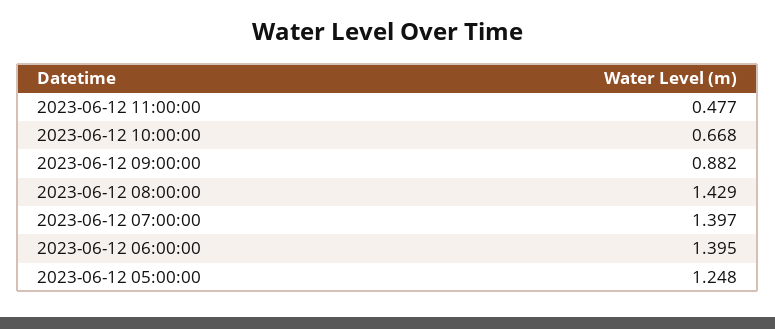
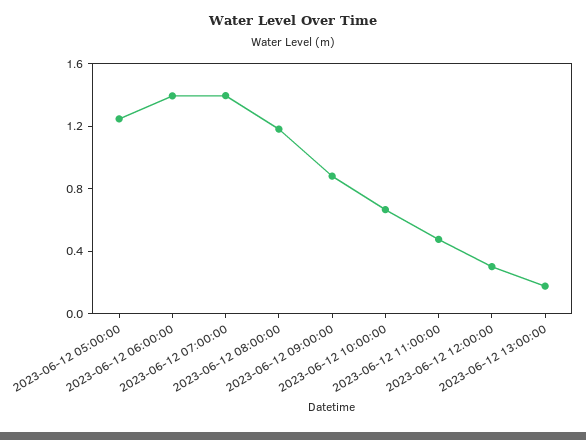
2023-06-12 08:00:00: 1.429 -> 1.2
2023-06-12 12:00:00: none -> 0.3
2023-06-12 13:00:00: none -> 0.2

